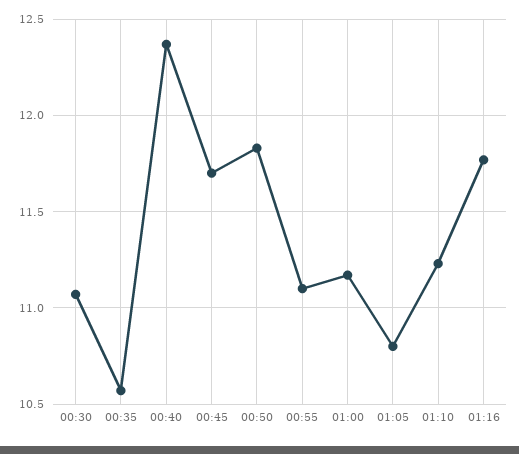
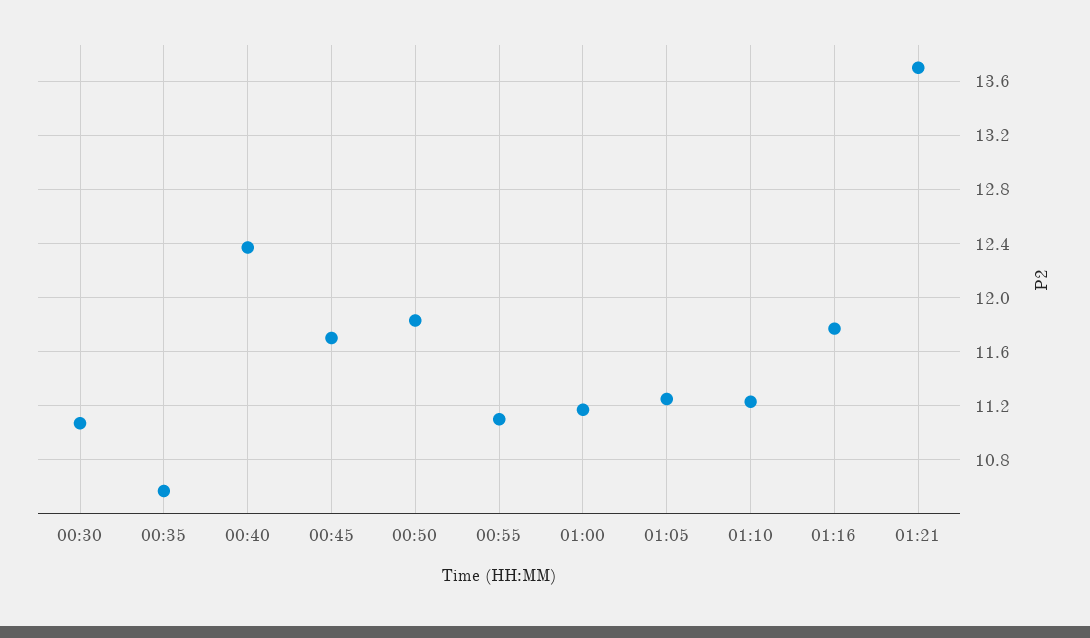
01:05: 10.8 -> 11.25
01:21: none -> 13.7

